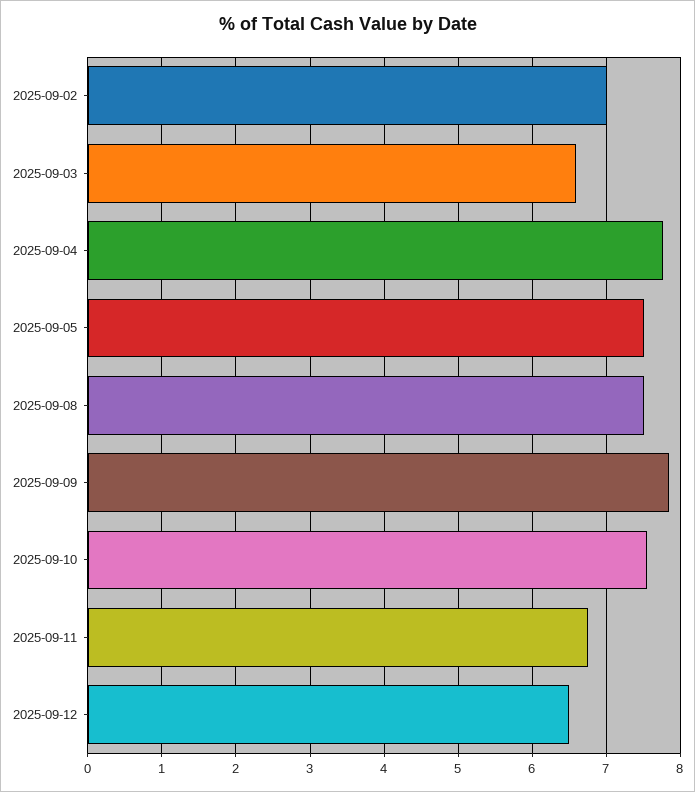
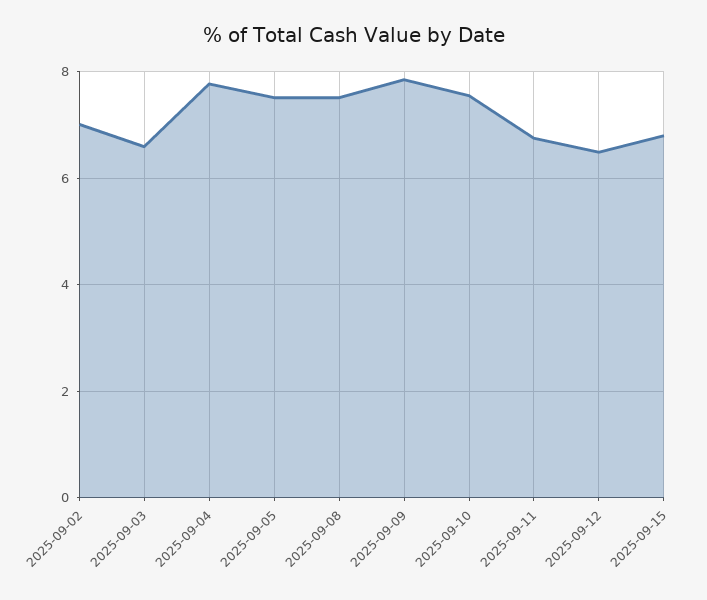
2025-09-15: none -> 6.8

